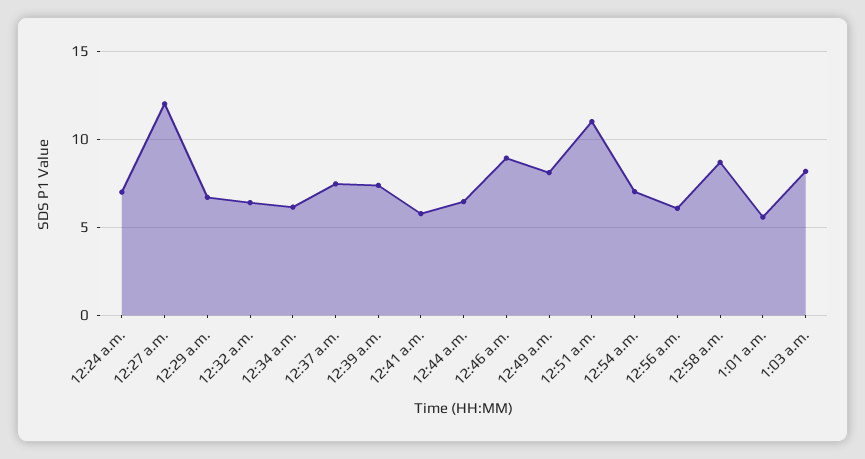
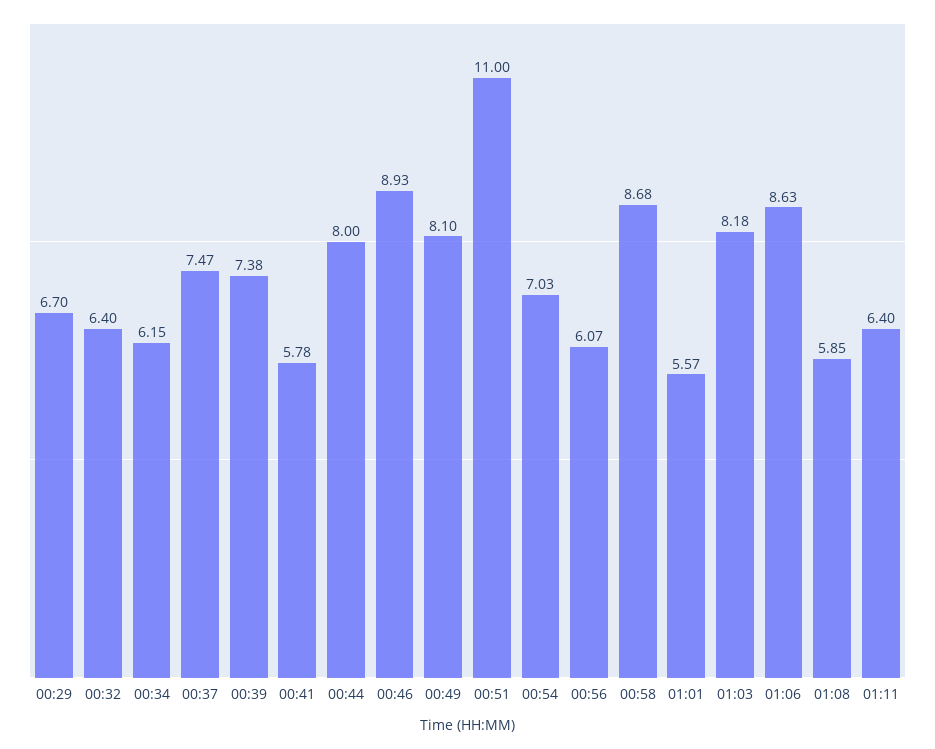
12:24 a.m.: 7 -> none
12:27 a.m.: 12 -> none
12:44 a.m.: 6.5 -> 8
01:06: none -> 8.63
01:08: none -> 5.85
01:11: none -> 6.4

